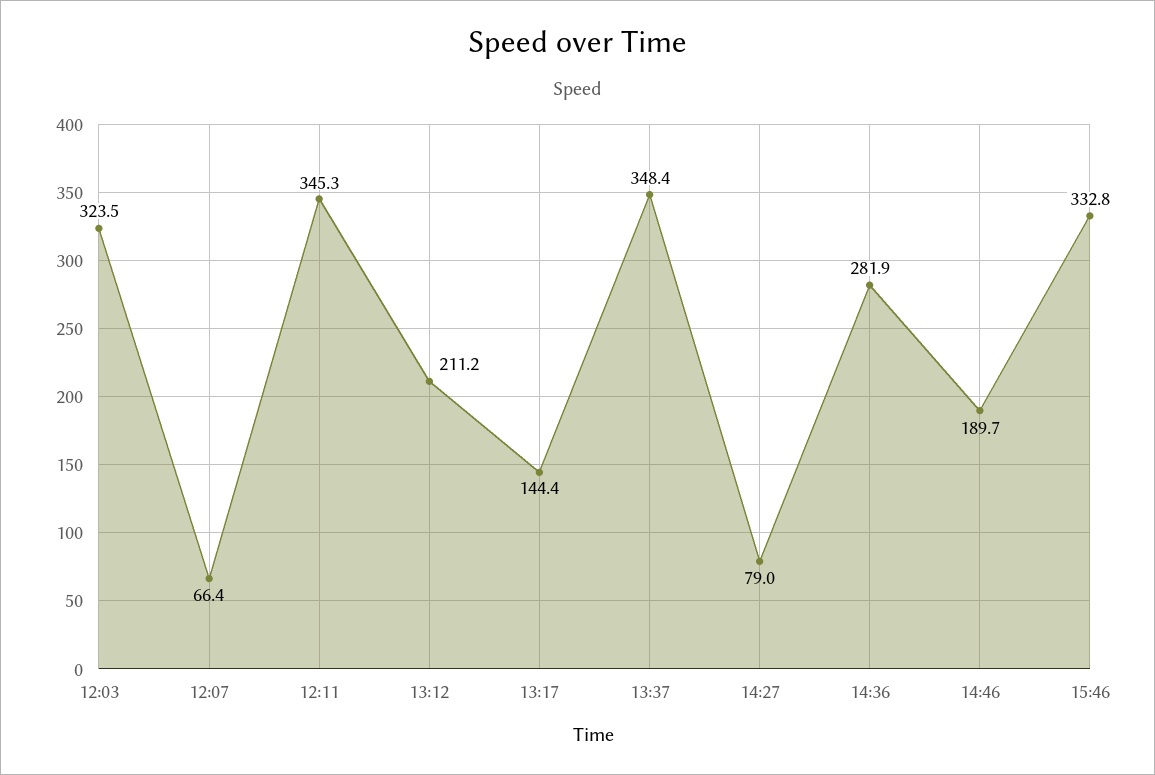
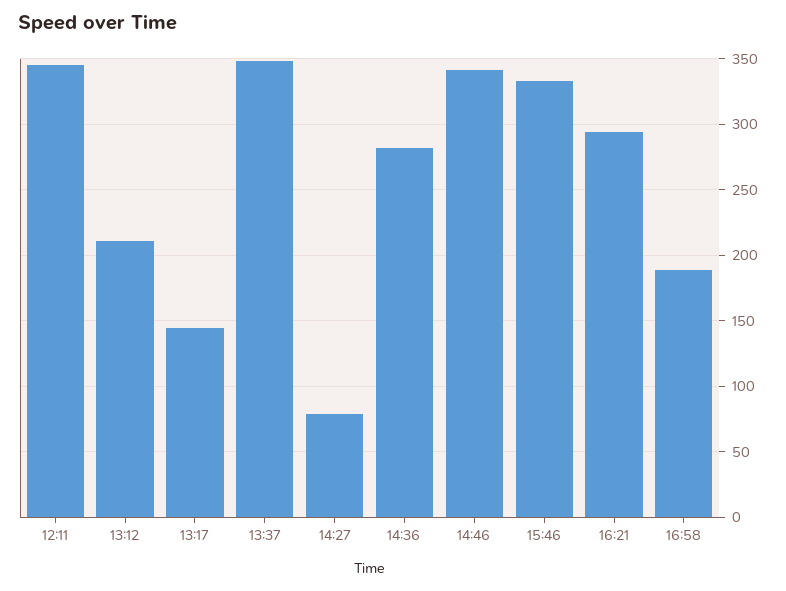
12:03: 323.5 -> none
12:07: 66.4 -> none
14:46: 189.7 -> 340
16:21: none -> 295
16:58: none -> 190

